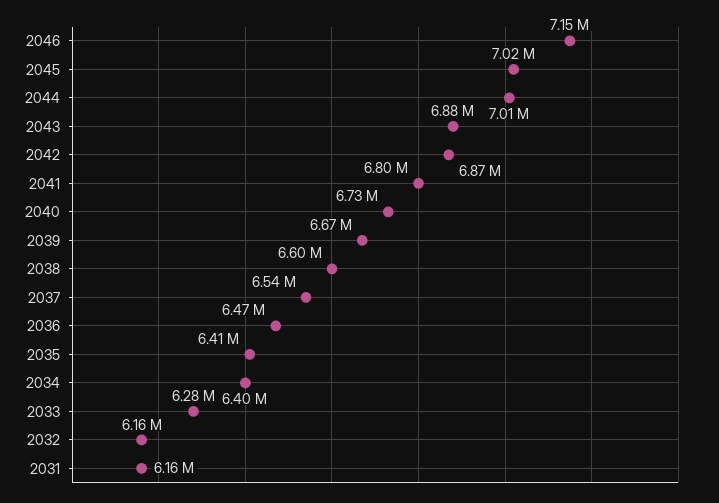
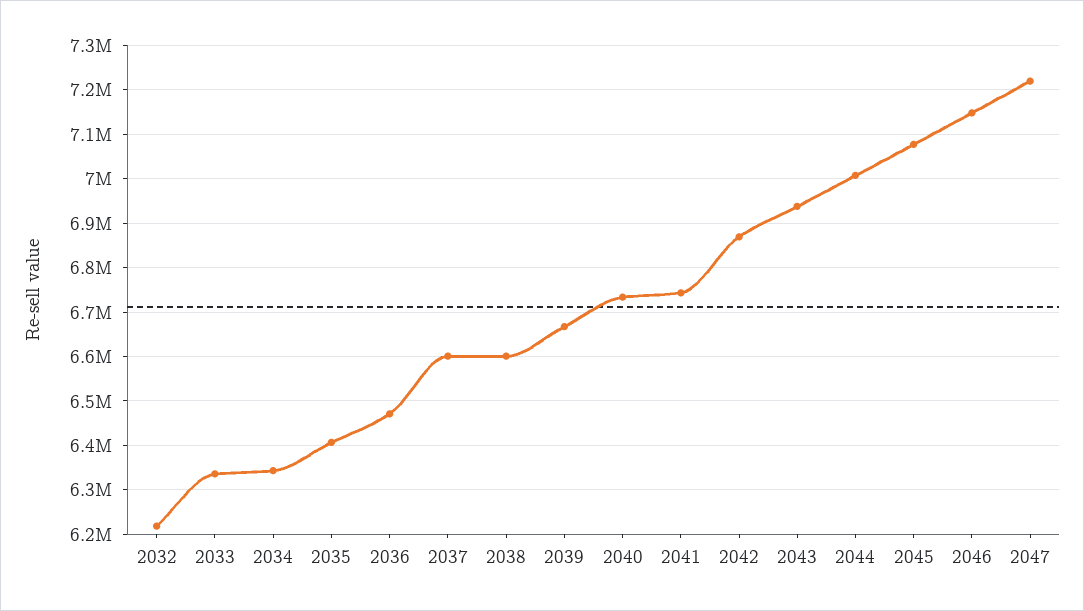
2045: 7020000 -> 7080000
2043: 6880000 -> 6940000
2041: 6800000 -> 6740000
2037: 6540000 -> 6600000
2034: 6400000 -> 6340000
2033: 6280000 -> 6340000
2032: 6160000 -> 6220000
2031: 6160000 -> none
2047: none -> 7220000

